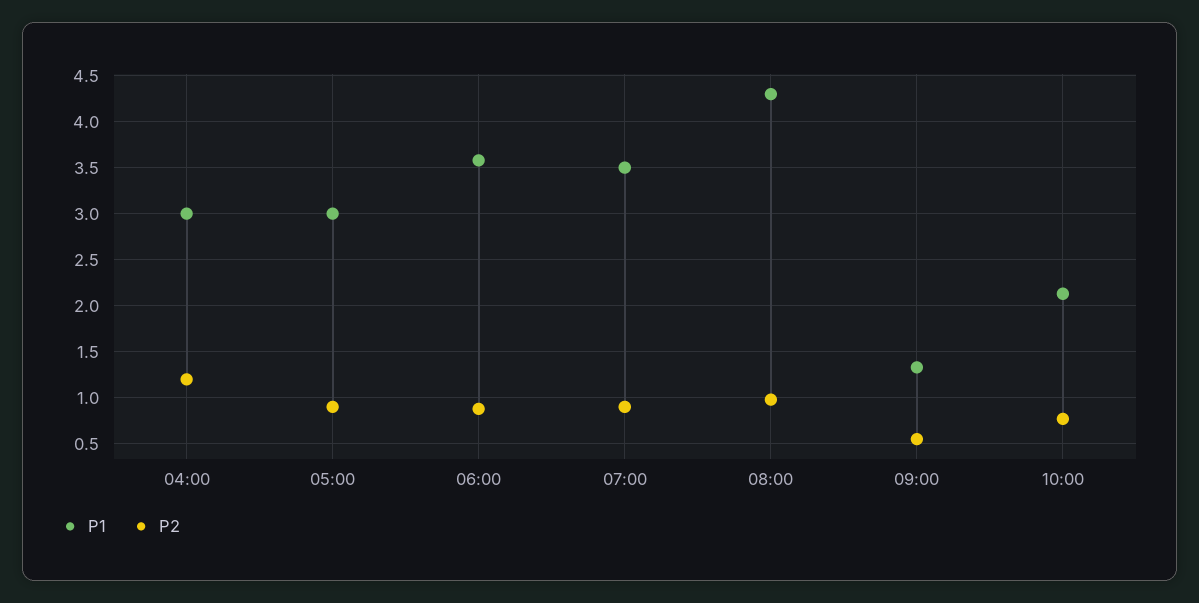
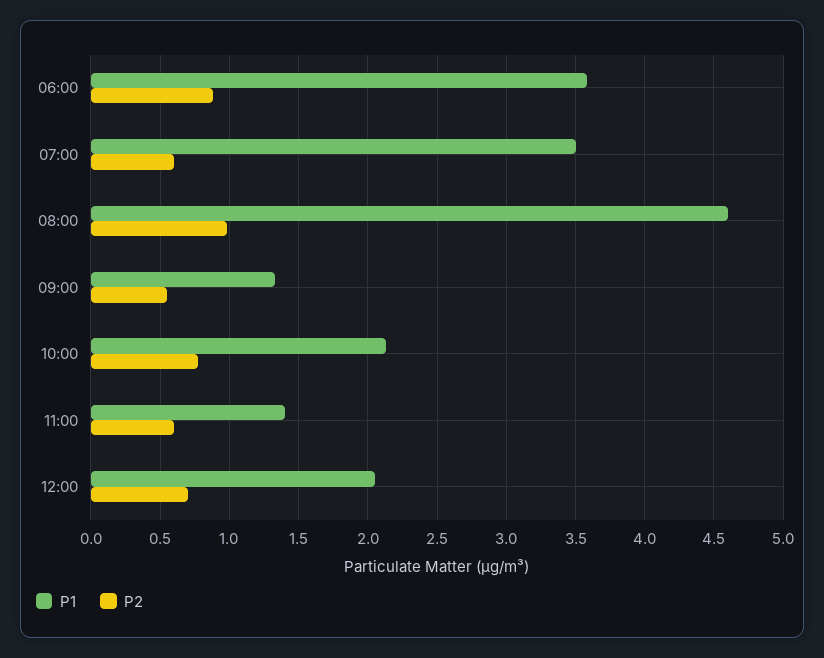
P1, 04:00: 3 -> none
P2, 04:00: 1.2 -> none
P1, 05:00: 3 -> none
P2, 05:00: 0.9 -> none
P2, 07:00: 0.9 -> 0.6
P1, 08:00: 4.3 -> 4.6
P1, 11:00: none -> 1.4
P2, 11:00: none -> 0.6
P1, 12:00: none -> 2.05
P2, 12:00: none -> 0.7

